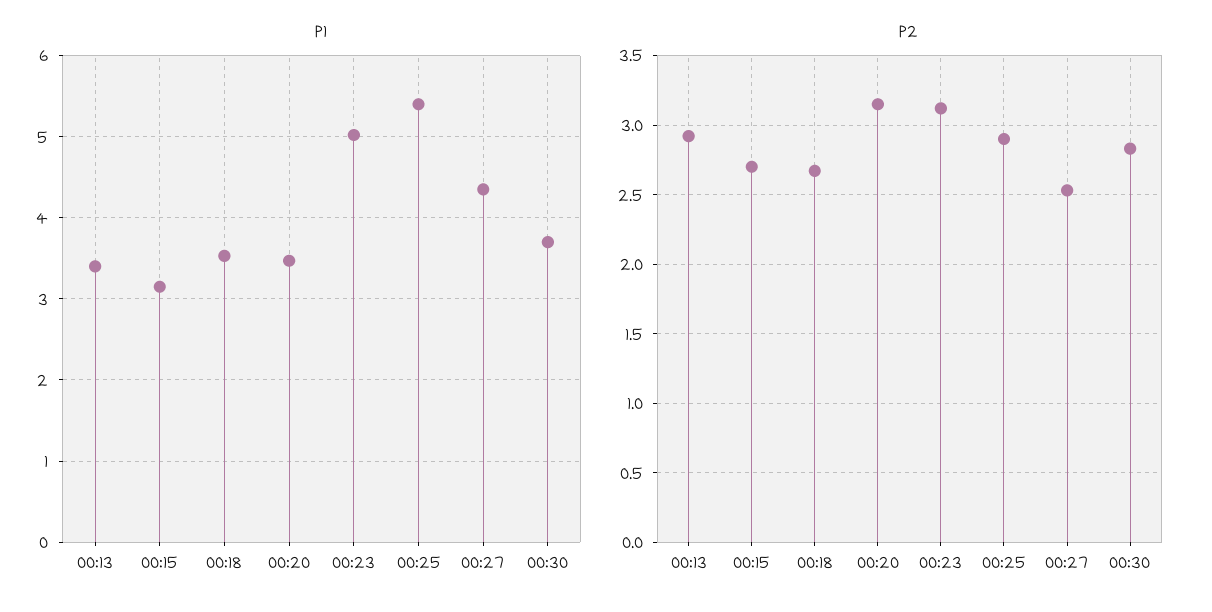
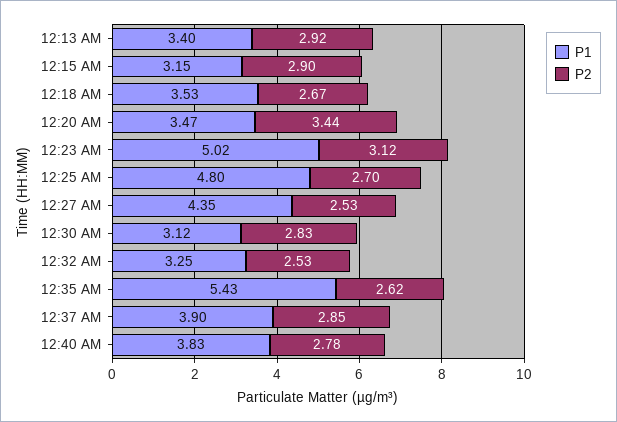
P1, 00:25: 5.4 -> 4.8
P1, 00:30: 3.7 -> 3.12
P2, 00:15: 2.7 -> 2.9
P2, 00:20: 3.15 -> 3.44
P2, 00:25: 2.9 -> 2.7
P1, 12:32 AM: none -> 3.25
P2, 12:32 AM: none -> 2.53
P1, 12:35 AM: none -> 5.43
P2, 12:35 AM: none -> 2.62
P1, 12:37 AM: none -> 3.9
P2, 12:37 AM: none -> 2.85
P1, 12:40 AM: none -> 3.83
P2, 12:40 AM: none -> 2.78

